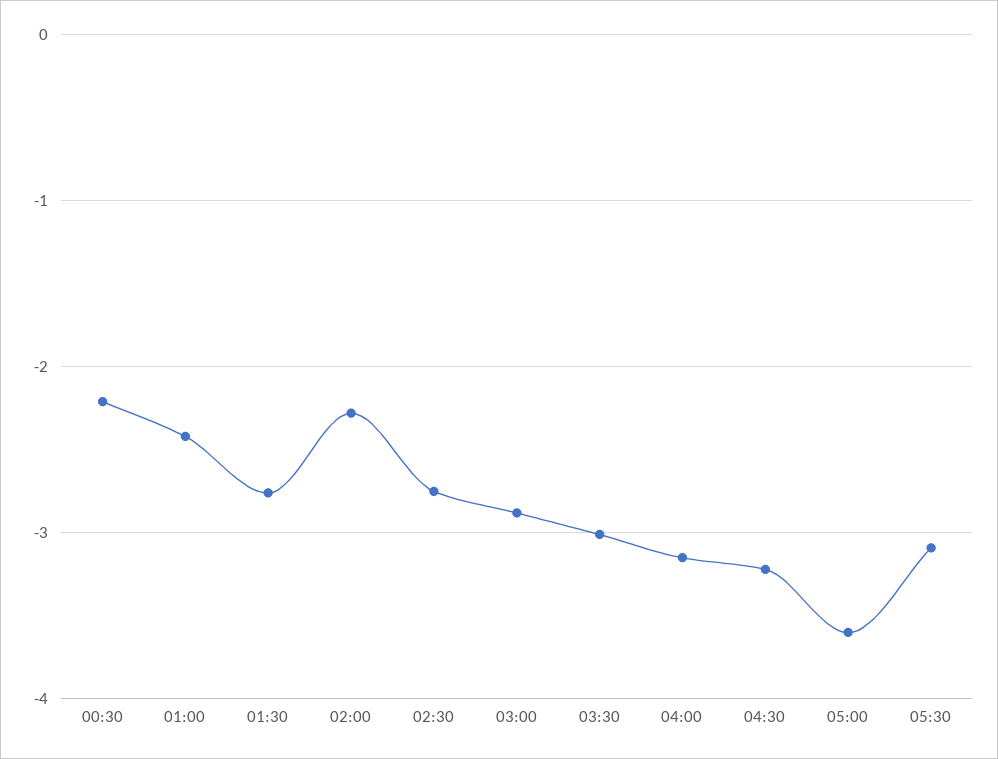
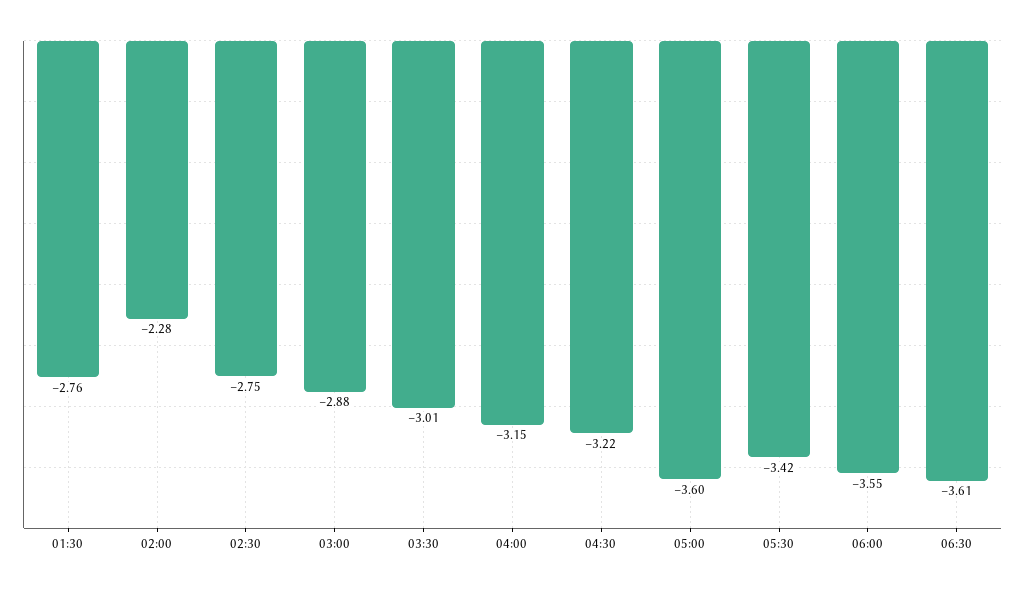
00:30: -2.2 -> none
01:00: -2.4 -> none
05:30: -3.1 -> -3.42
06:00: none -> -3.55
06:30: none -> -3.61

